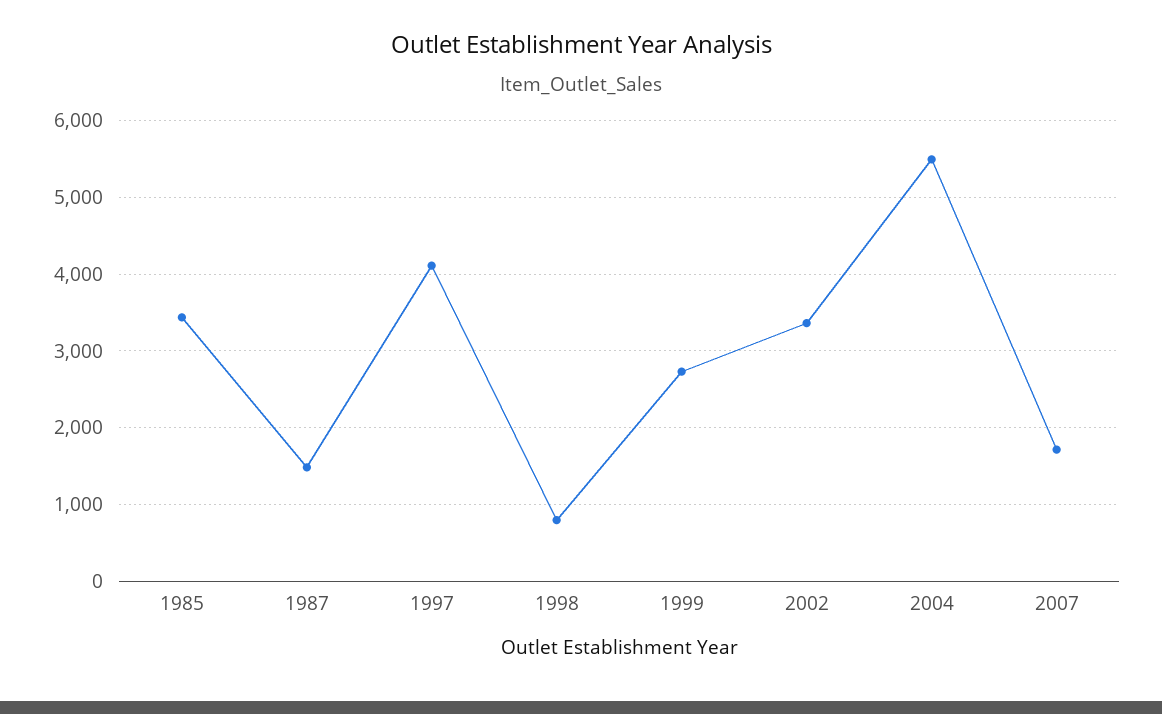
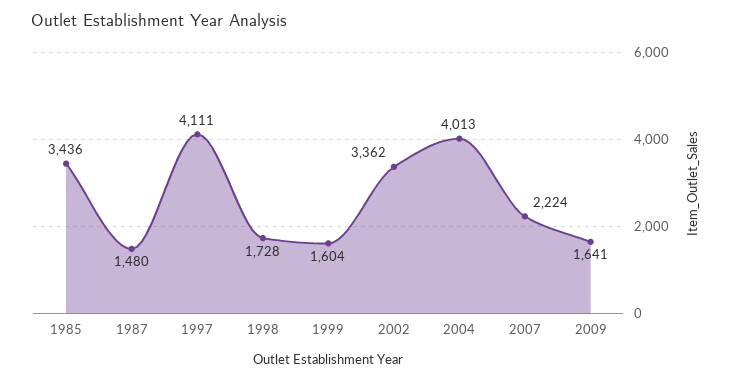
1998: 800 -> 1728
1999: 2700 -> 1604
2004: 5500 -> 4013
2007: 1700 -> 2224
2009: none -> 1641

